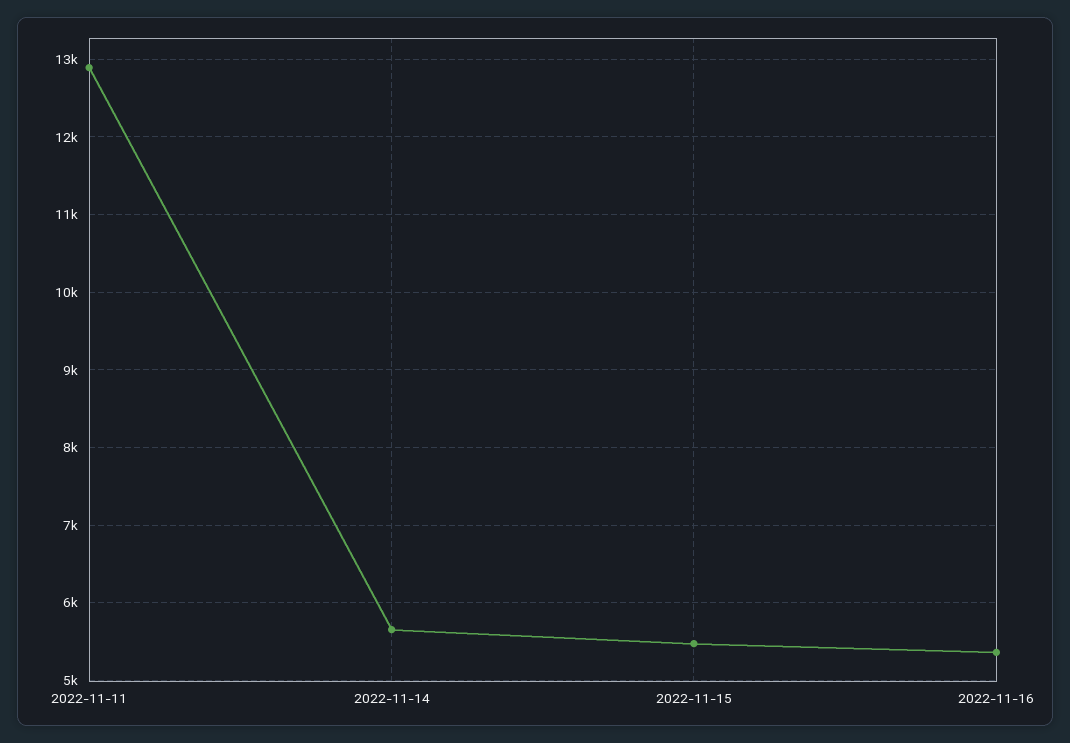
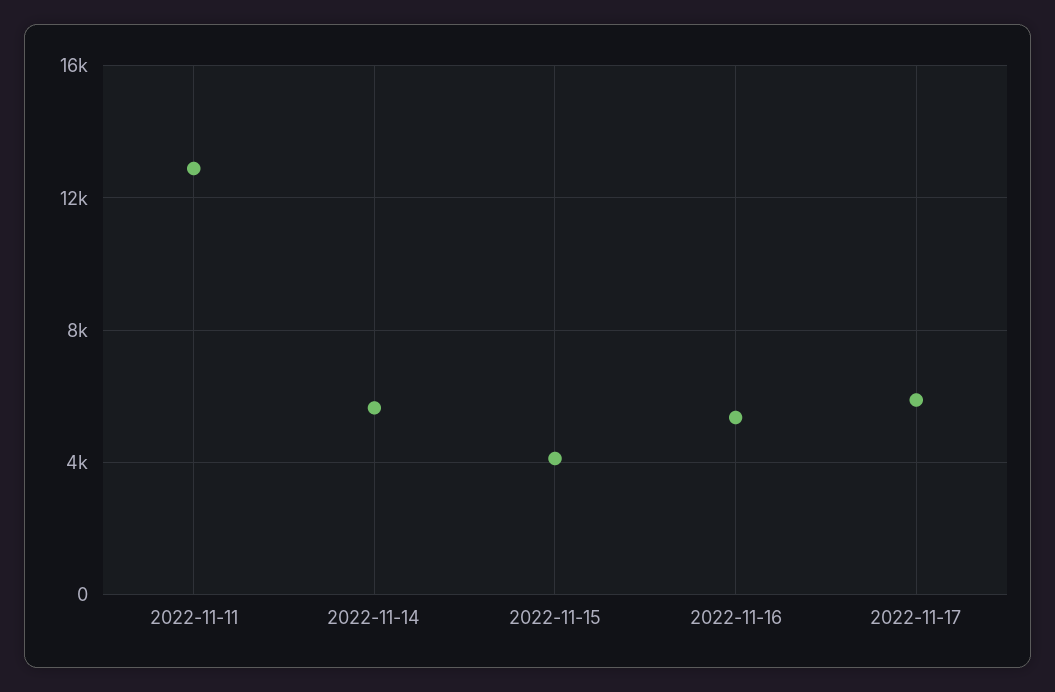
2022-11-15: 5500 -> 4000
2022-11-17: none -> 6000

